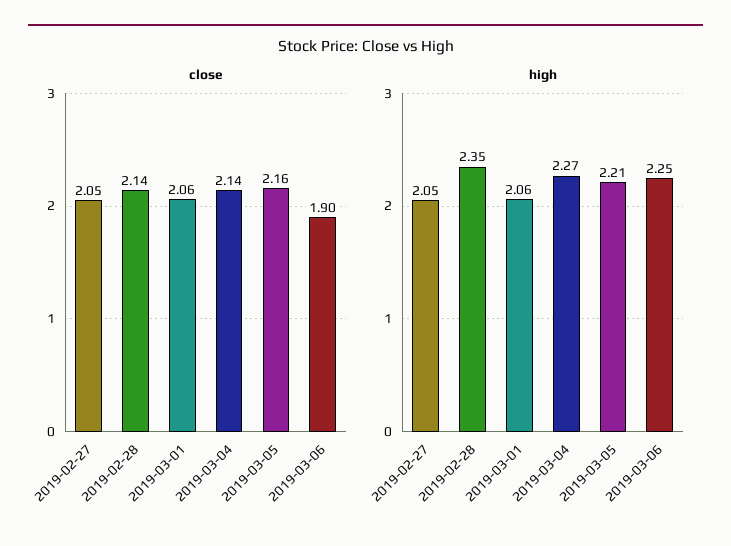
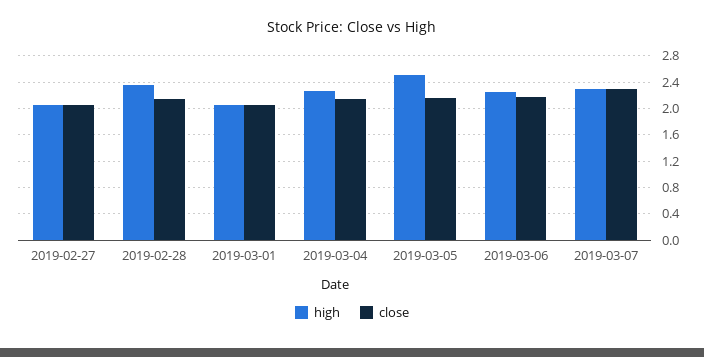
close, 2019-03-06: 1.9 -> 2.2
high, 2019-03-05: 2.21 -> 2.5
high, 2019-03-07: none -> 2.3
close, 2019-03-07: none -> 2.3

